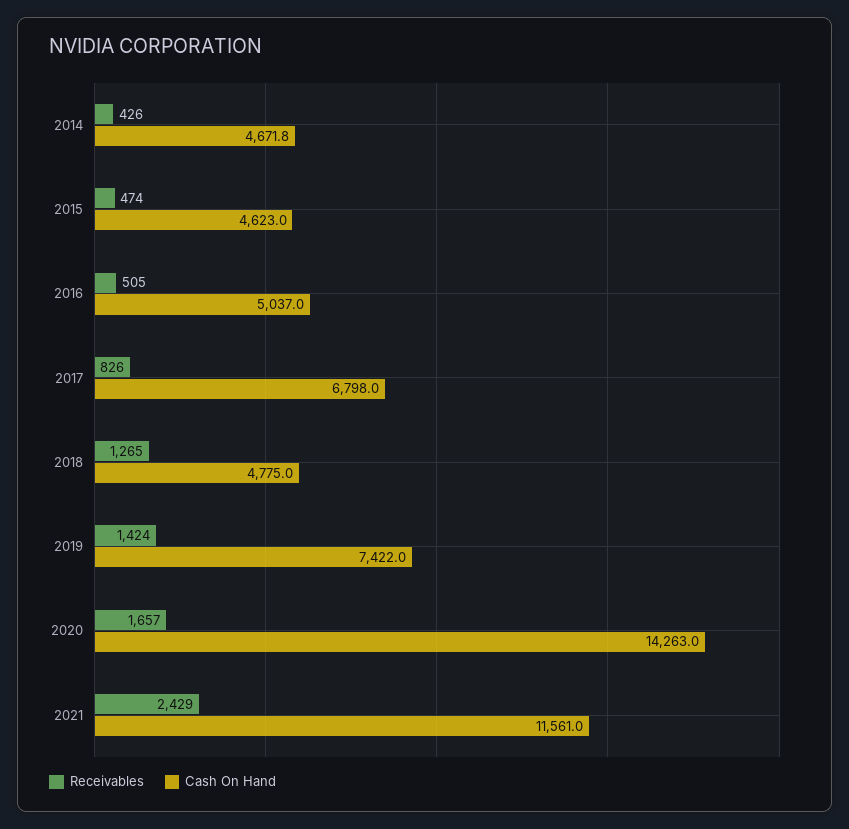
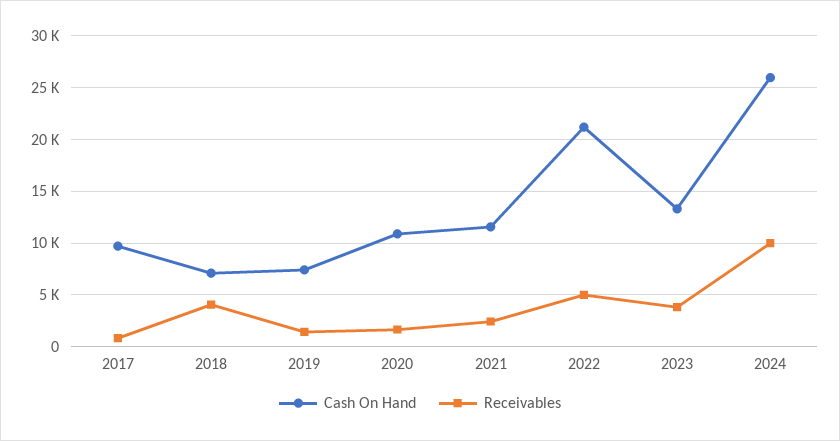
Receivables, 2014: 426 -> none
Cash On Hand, 2014: 4671.8 -> none
Receivables, 2015: 474 -> none
Cash On Hand, 2015: 4623 -> none
Receivables, 2016: 505 -> none
Cash On Hand, 2016: 5037 -> none
Cash On Hand, 2017: 6798 -> 10000
Receivables, 2018: 1265 -> 4000
Cash On Hand, 2018: 4775 -> 7000
Cash On Hand, 2020: 14263 -> 11000
Cash On Hand, 2022: none -> 21000
Receivables, 2022: none -> 5000
Cash On Hand, 2023: none -> 13000
Receivables, 2023: none -> 4000
Cash On Hand, 2024: none -> 26000
Receivables, 2024: none -> 10000

